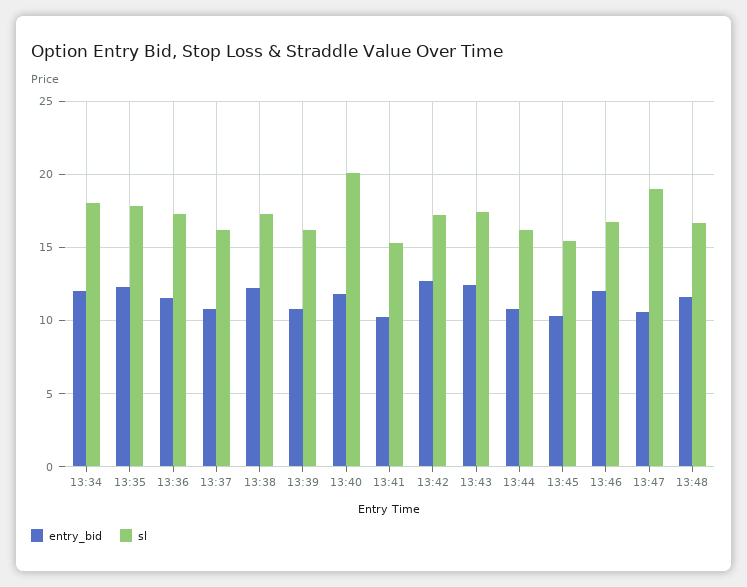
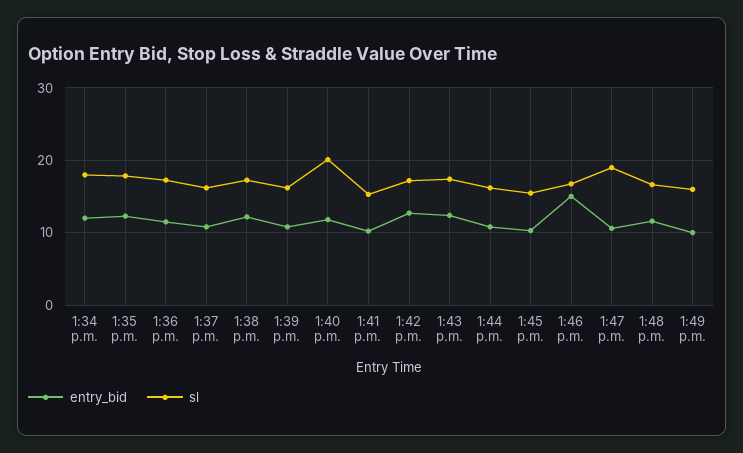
entry_bid, 13:46: 12 -> 15
entry_bid, 1:49 p.m.: none -> 10
sl, 1:49 p.m.: none -> 16

